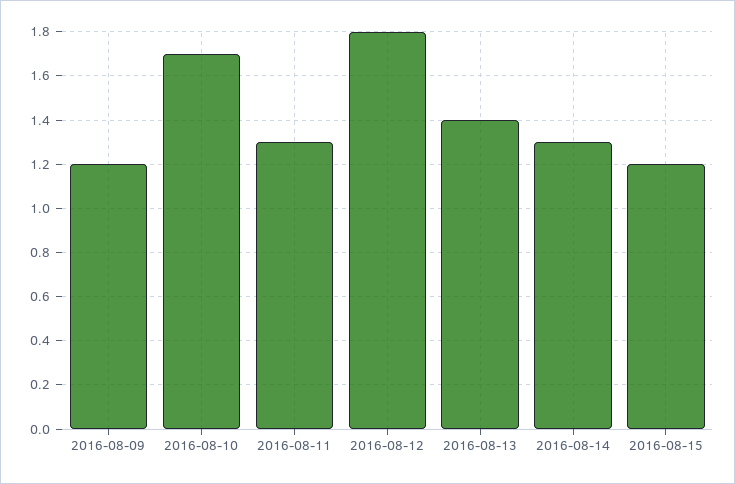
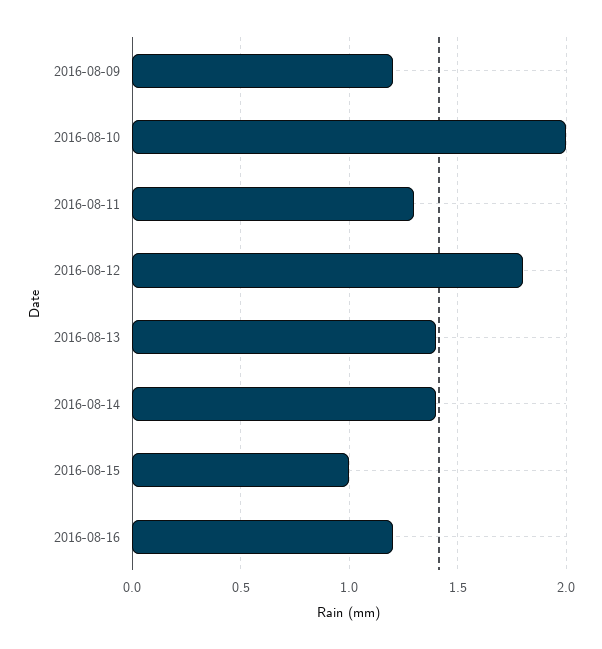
2016-08-10: 1.7 -> 2
2016-08-14: 1.3 -> 1.4
2016-08-15: 1.2 -> 1
2016-08-16: none -> 1.2

